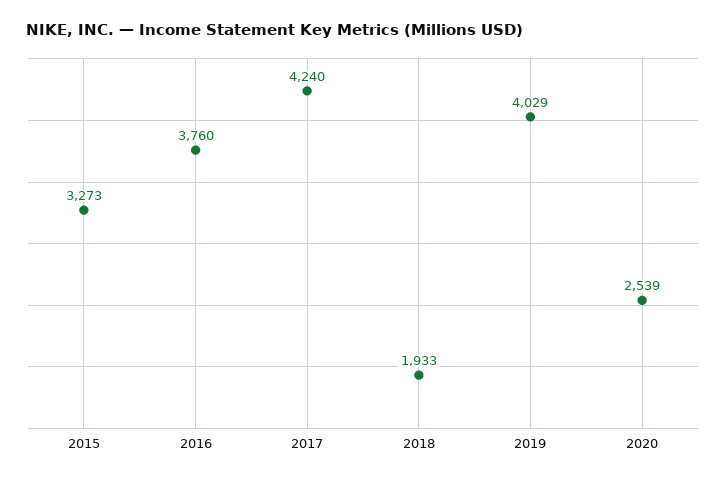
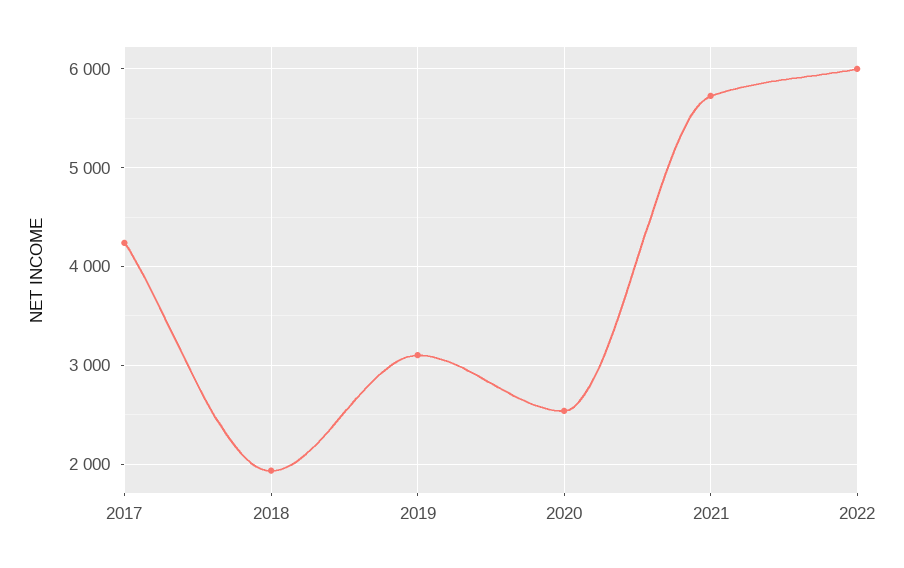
2015: 3273 -> none
2016: 3760 -> none
2019: 4029 -> 3100
2021: none -> 5700
2022: none -> 6000

